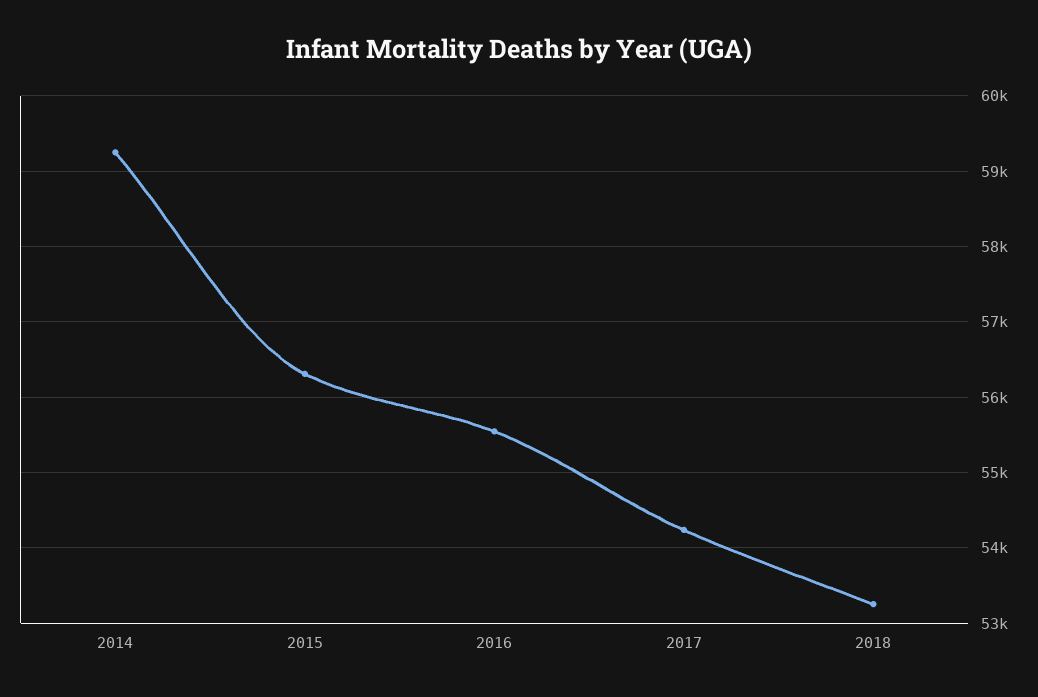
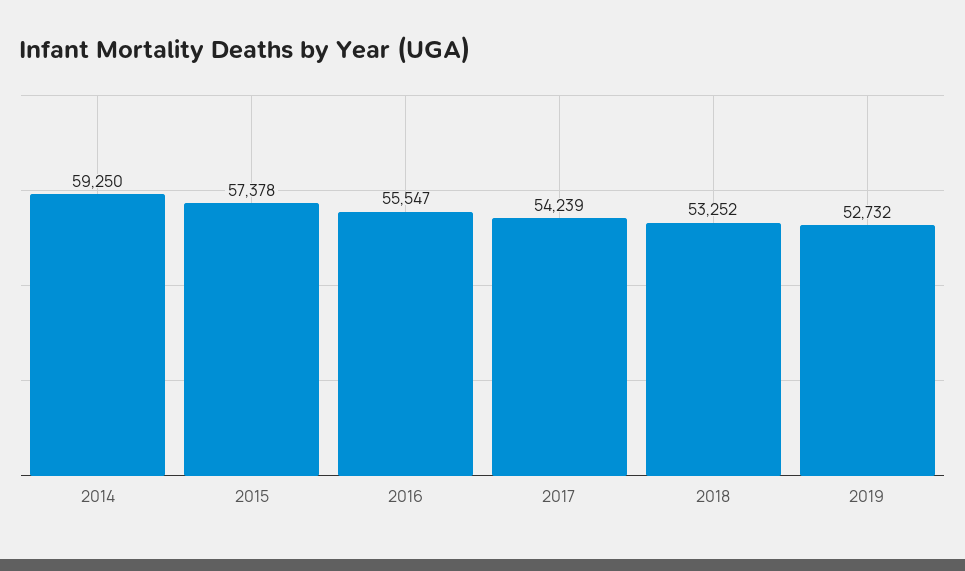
2015: 56300 -> 57378
2019: none -> 52732

